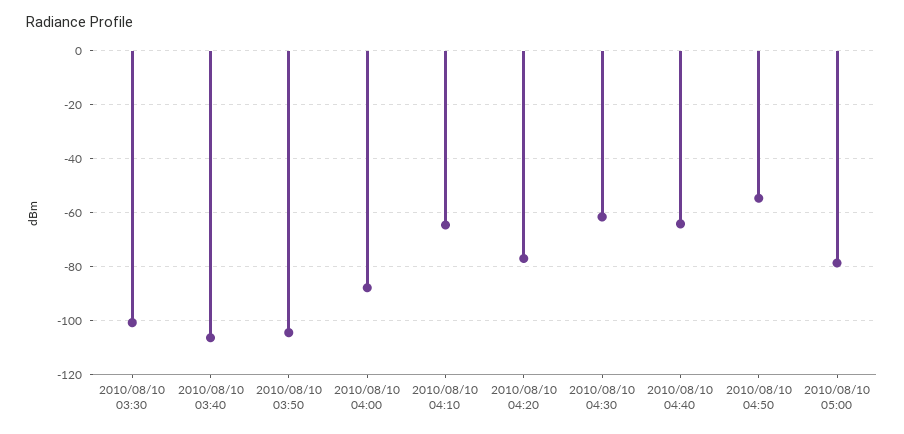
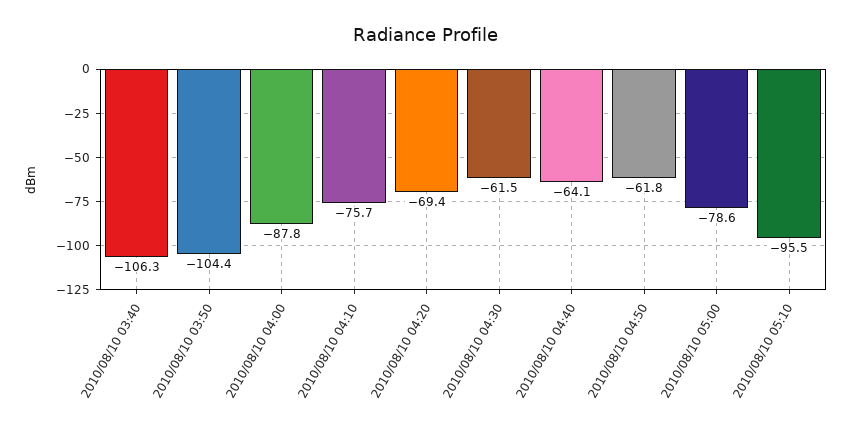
2010/08/10 03:30: -100 -> none
2010/08/10 04:10: -65 -> -75.7
2010/08/10 04:20: -77.5 -> -69.4
2010/08/10 04:50: -55 -> -61.8
2010/08/10 05:10: none -> -95.5

